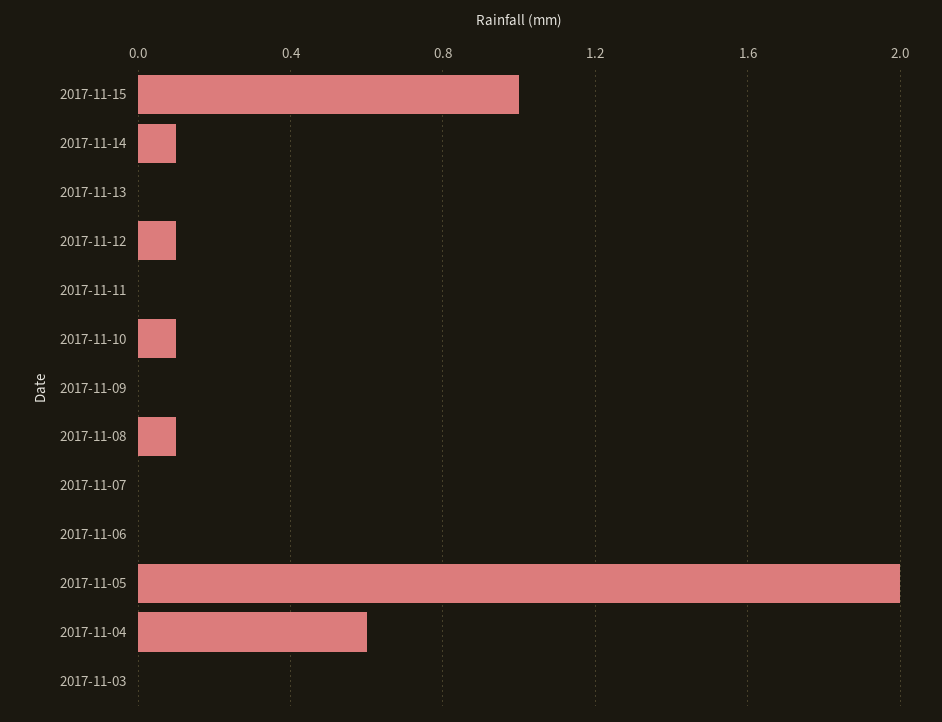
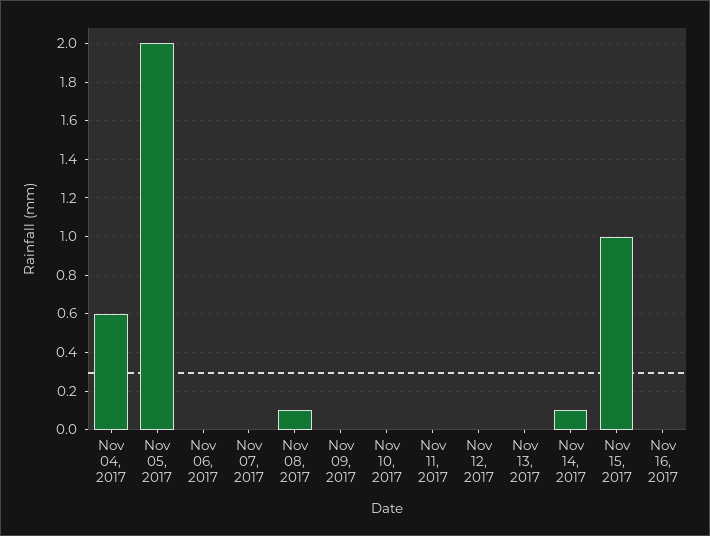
2017-11-12: 0.1 -> 0
2017-11-10: 0.1 -> 0
2017-11-03: 0 -> none
Nov 16, 2017: none -> 0

